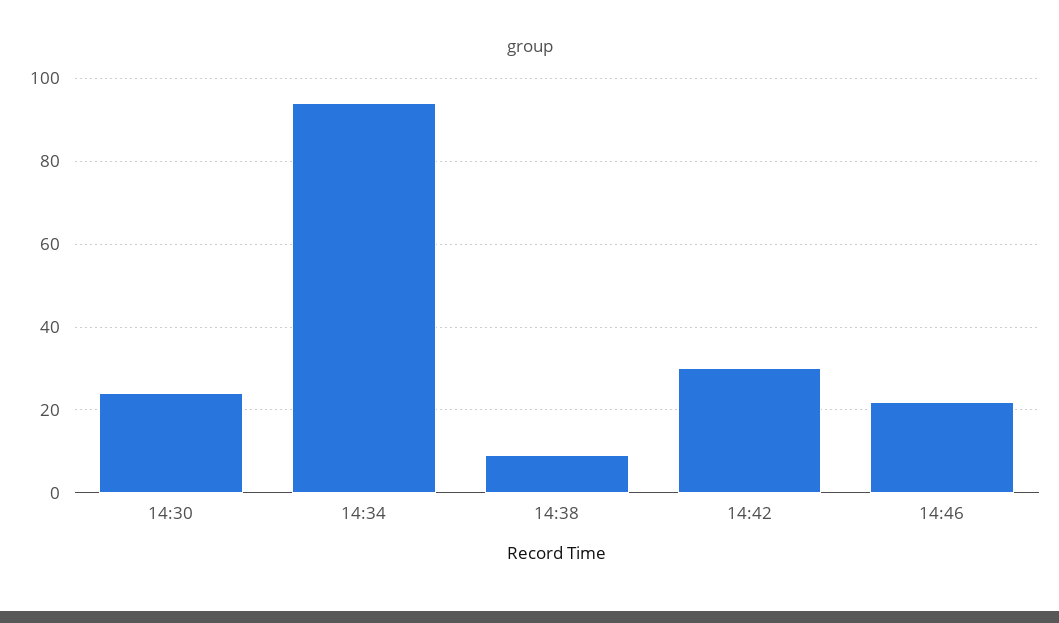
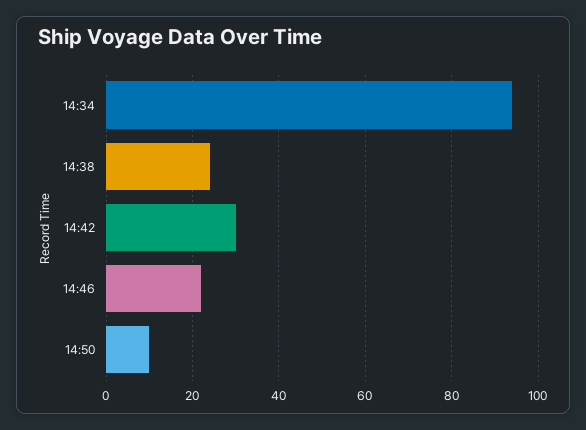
14:30: 25 -> none
14:38: 10 -> 25
14:50: none -> 10

